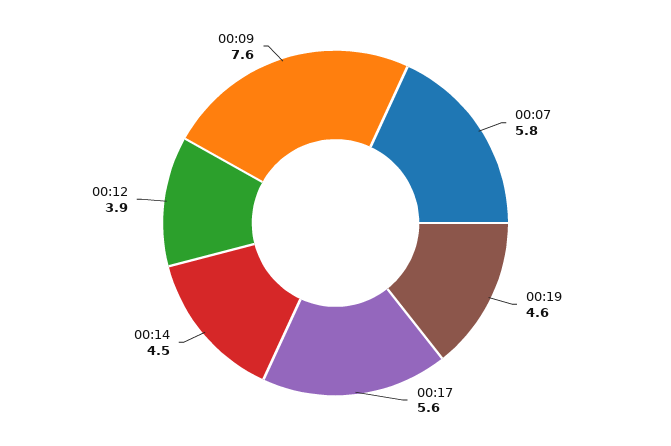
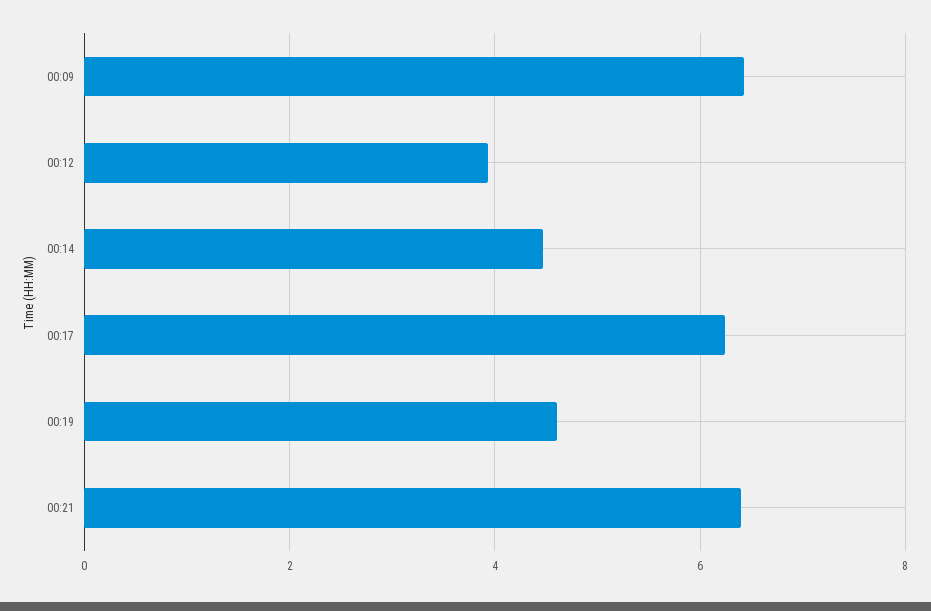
00:07: 5.8 -> none
00:17: 5.6 -> 6.2
00:09: 7.6 -> 6.4
00:21: none -> 6.4

